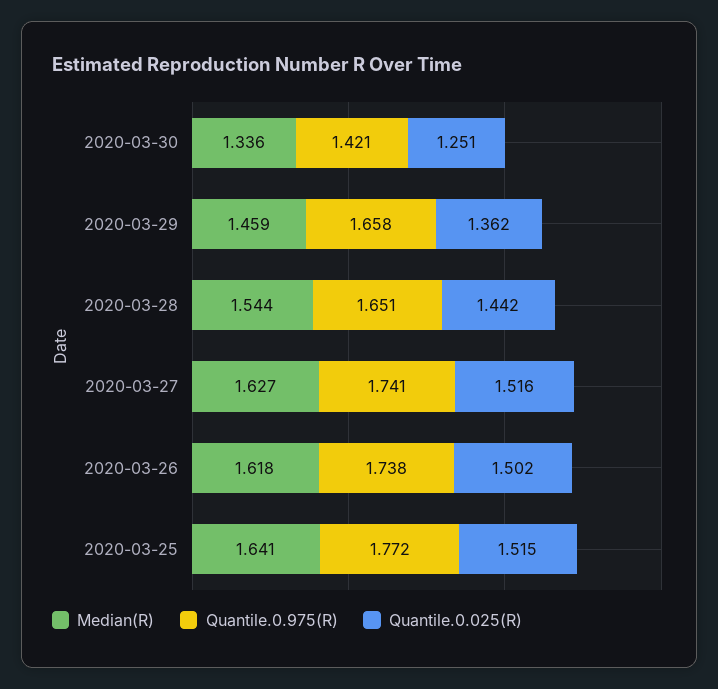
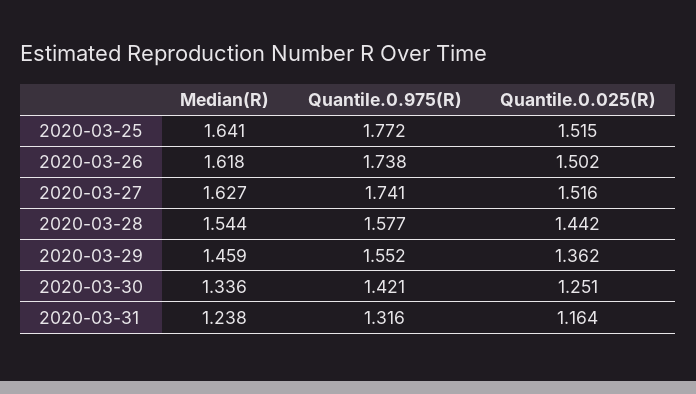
Quantile.0.975(R), 2020-03-29: 1.658 -> 1.552
Quantile.0.975(R), 2020-03-28: 1.651 -> 1.577
Median(R), 2020-03-31: none -> 1.238
Quantile.0.975(R), 2020-03-31: none -> 1.316
Quantile.0.025(R), 2020-03-31: none -> 1.164

